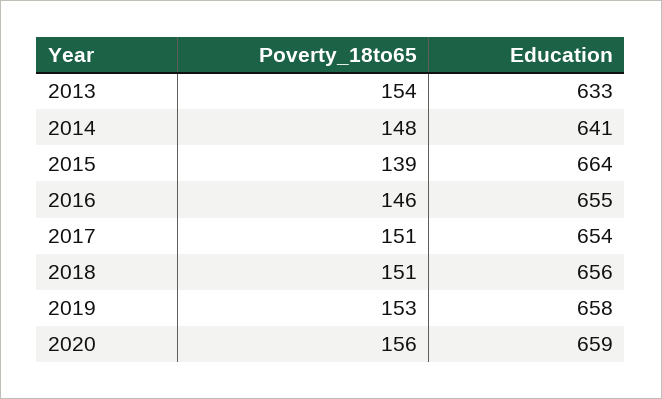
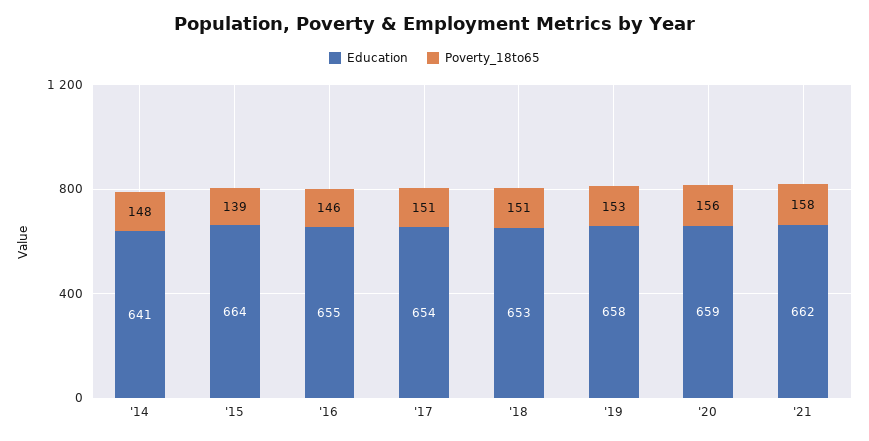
Poverty_18to65, 2013: 154 -> none
Education, 2013: 633 -> none
Education, 2018: 656 -> 653
Education, '21: none -> 662
Poverty_18to65, '21: none -> 158

